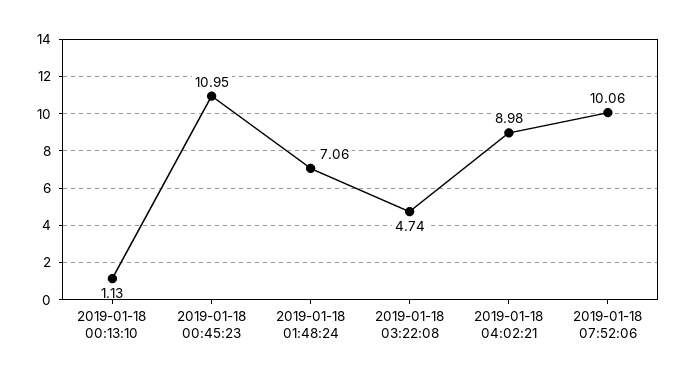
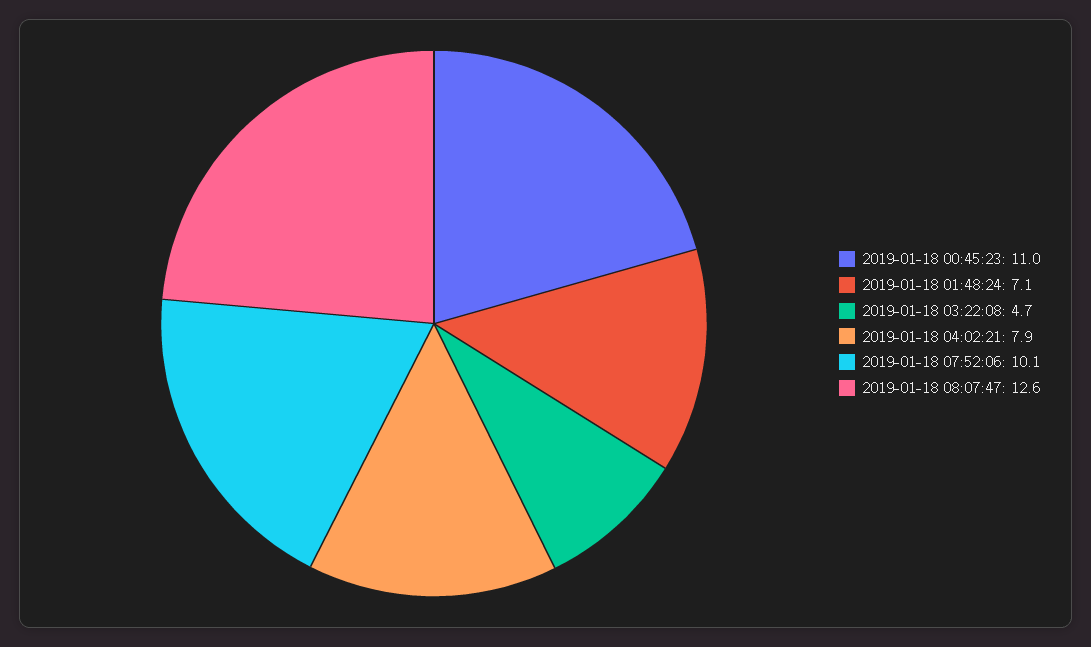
2019-01-18 00:13:10: 1.13 -> none
2019-01-18 04:02:21: 8.98 -> 7.9
2019-01-18 08:07:47: none -> 12.6

